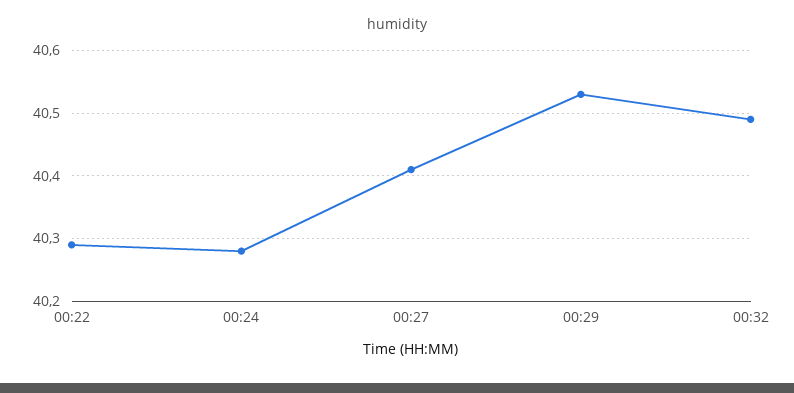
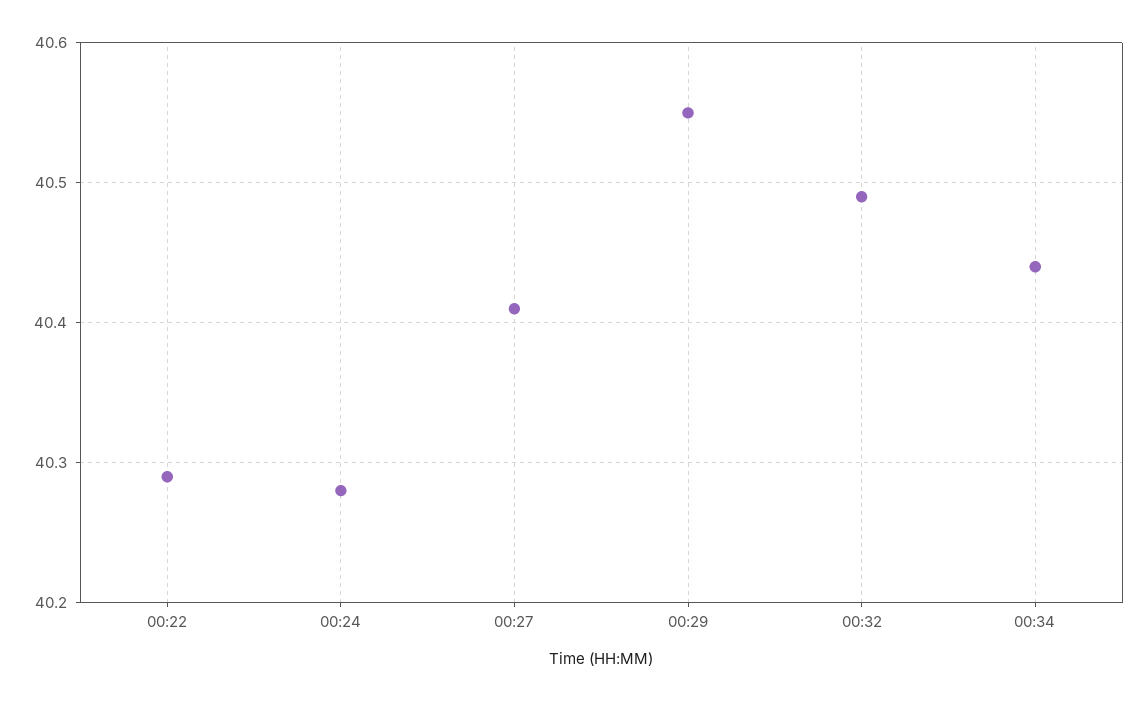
00:29: 40.53 -> 40.55
00:34: none -> 40.44

